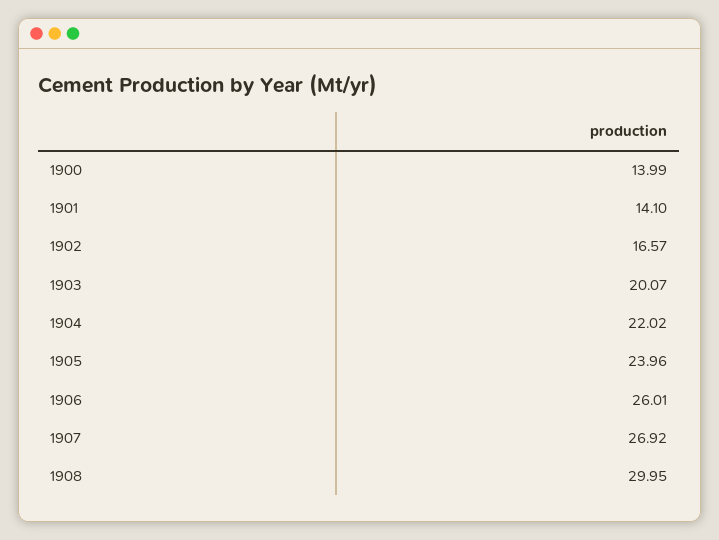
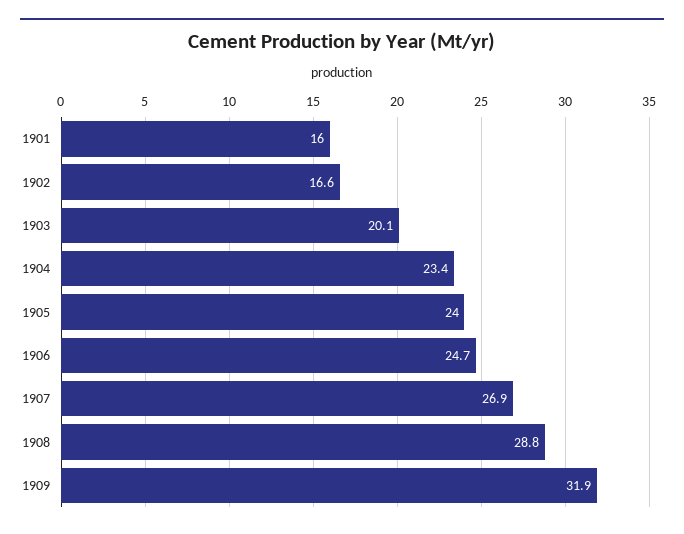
1900: 13.99 -> none
1901: 14.1 -> 16
1904: 22.02 -> 23.4
1906: 26.01 -> 24.7
1908: 29.95 -> 28.8
1909: none -> 31.9

